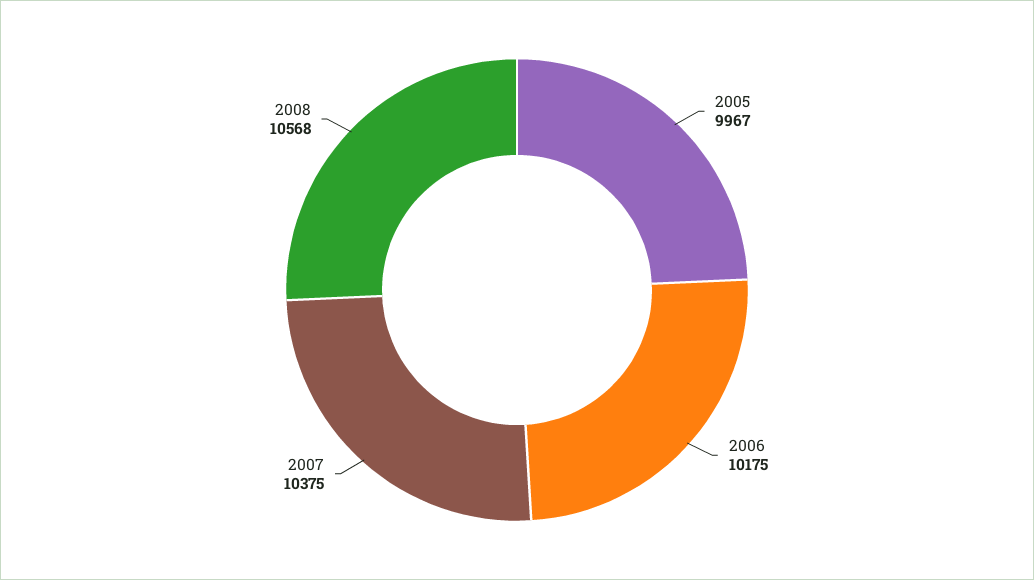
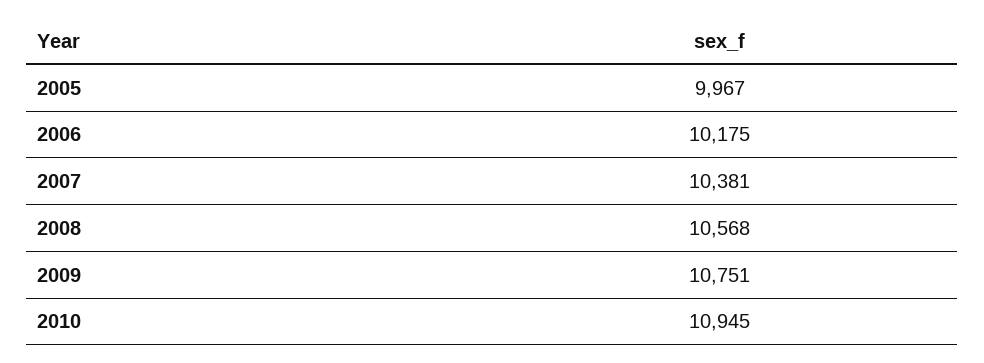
2007: 10375 -> 10381
2009: none -> 10751
2010: none -> 10945

